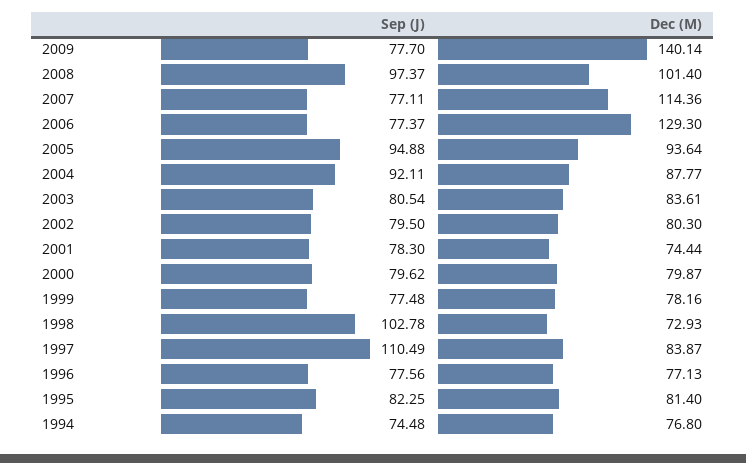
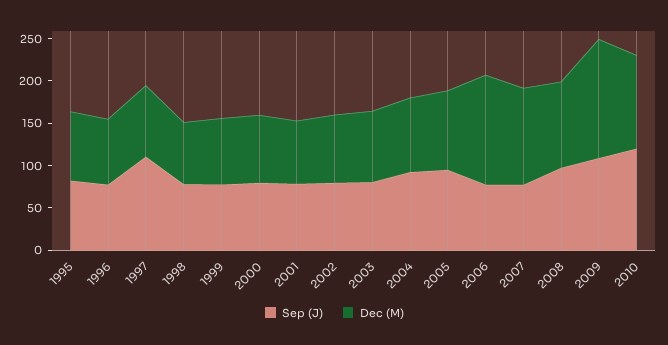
Sep (J), 2009: 77.7 -> 110
Sep (J), 1998: 102.78 -> 80
Sep (J), 1994: 74.48 -> none
Dec (M), 1994: 76.8 -> none
Sep (J), 2010: none -> 120
Dec (M), 2010: none -> 110

